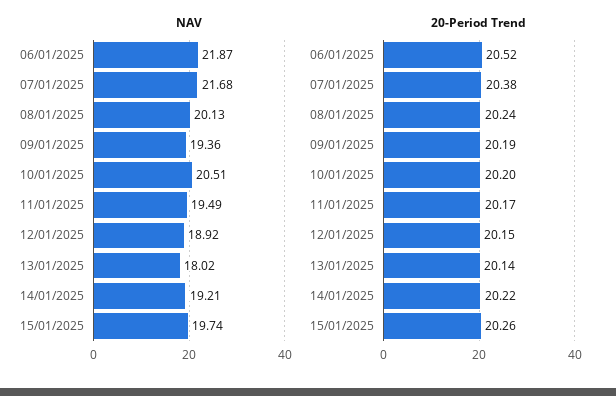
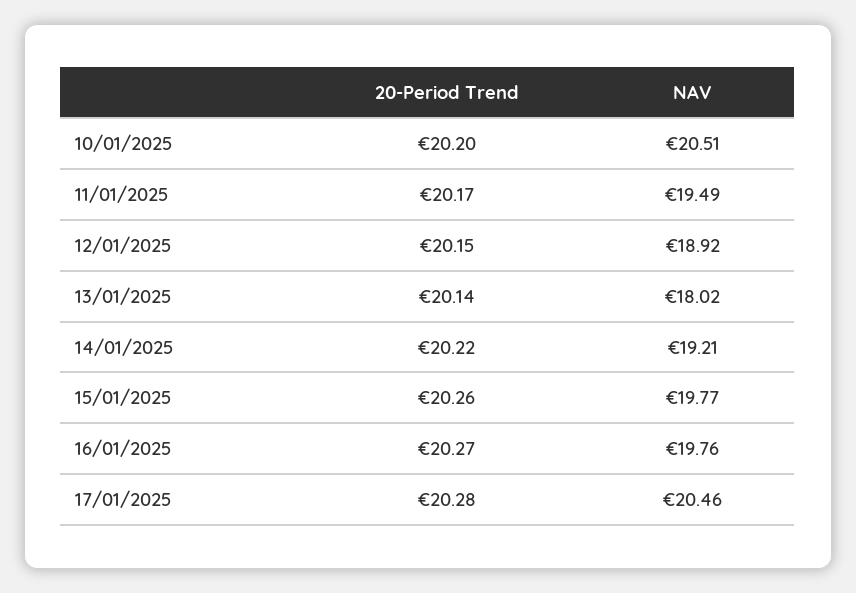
NAV, 06/01/2025: 21.87 -> none
NAV, 07/01/2025: 21.68 -> none
NAV, 08/01/2025: 20.13 -> none
NAV, 09/01/2025: 19.36 -> none
NAV, 15/01/2025: 19.74 -> 19.77
20-Period Trend, 06/01/2025: 20.52 -> none
20-Period Trend, 07/01/2025: 20.38 -> none
20-Period Trend, 08/01/2025: 20.24 -> none
20-Period Trend, 09/01/2025: 20.19 -> none
20-Period Trend, 16/01/2025: none -> 20.27
NAV, 16/01/2025: none -> 19.76
20-Period Trend, 17/01/2025: none -> 20.28
NAV, 17/01/2025: none -> 20.46

